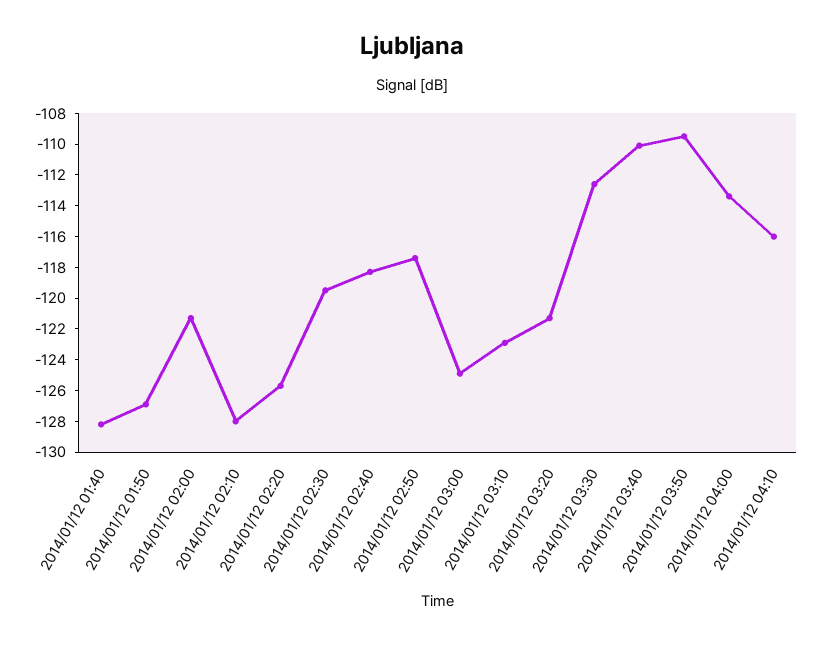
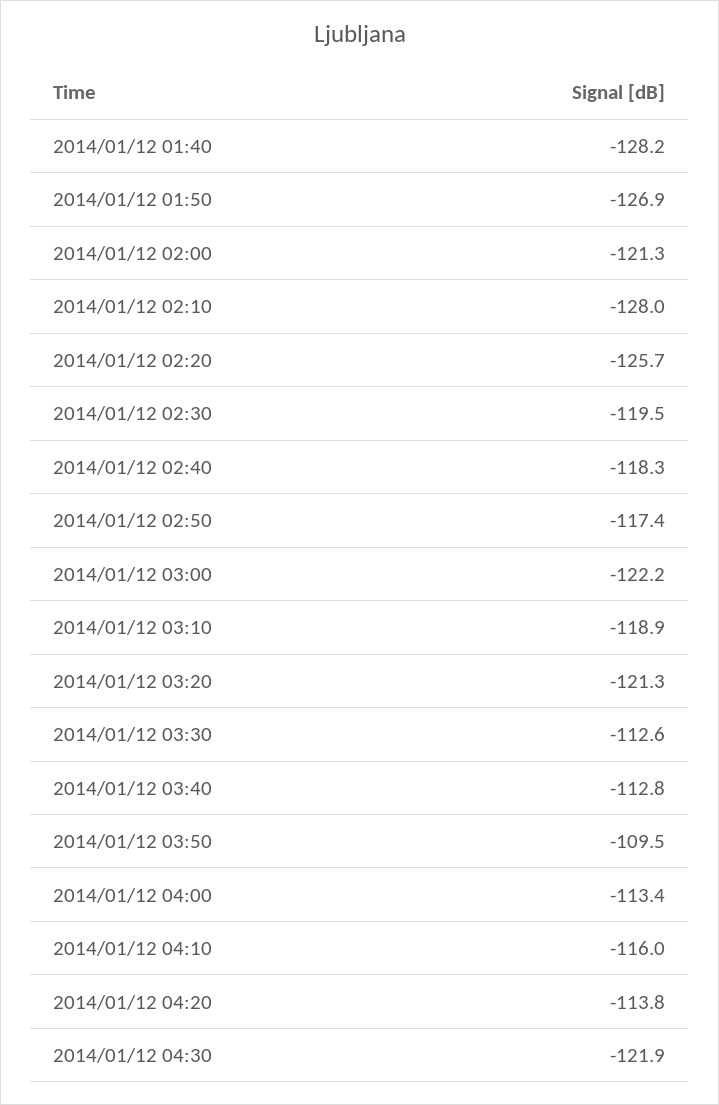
2014/01/12 03:00: -125 -> -122.2
2014/01/12 03:10: -123 -> -118.9
2014/01/12 03:40: -110 -> -112.8
2014/01/12 04:20: none -> -113.8
2014/01/12 04:30: none -> -121.9

